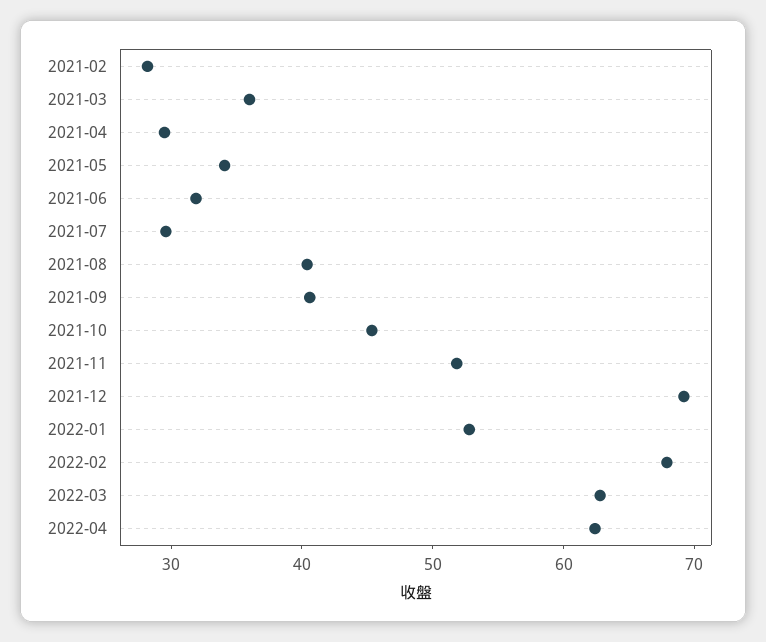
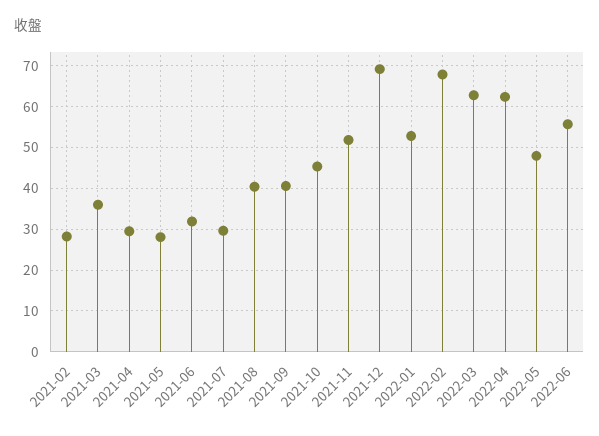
2021-05: 34 -> 28
2022-05: none -> 48
2022-06: none -> 56

